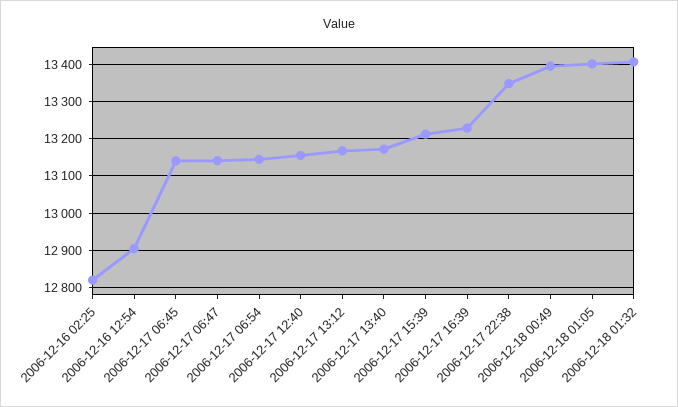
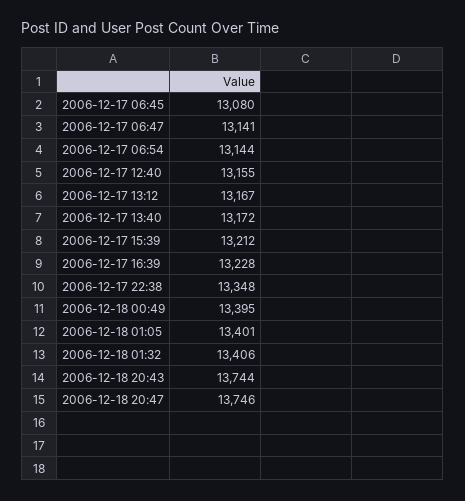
2006-12-16 02:25: 12820 -> none
2006-12-16 12:54: 12900 -> none
2006-12-17 06:45: 13140 -> 13080
2006-12-18 20:43: none -> 13744
2006-12-18 20:47: none -> 13746

